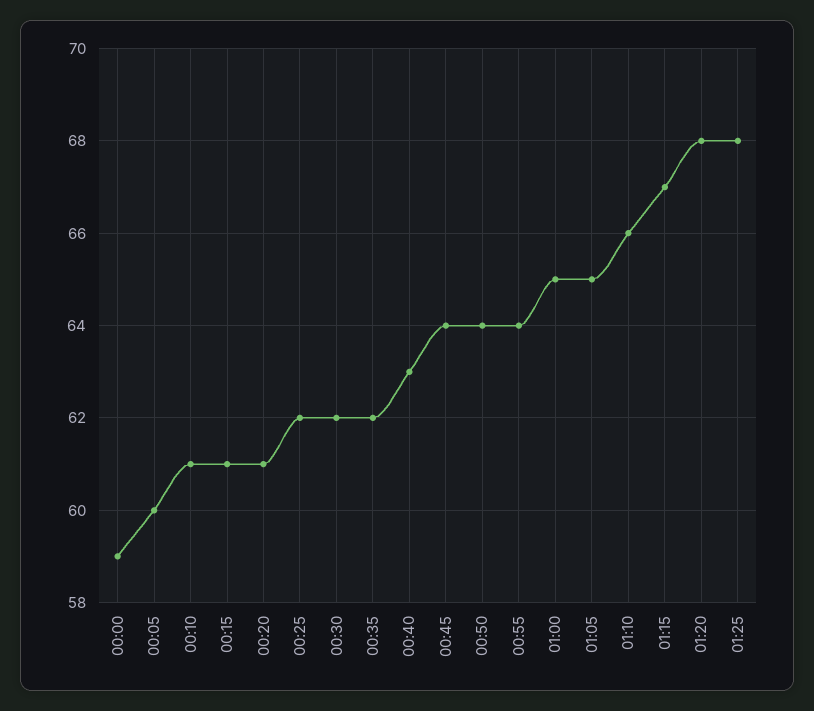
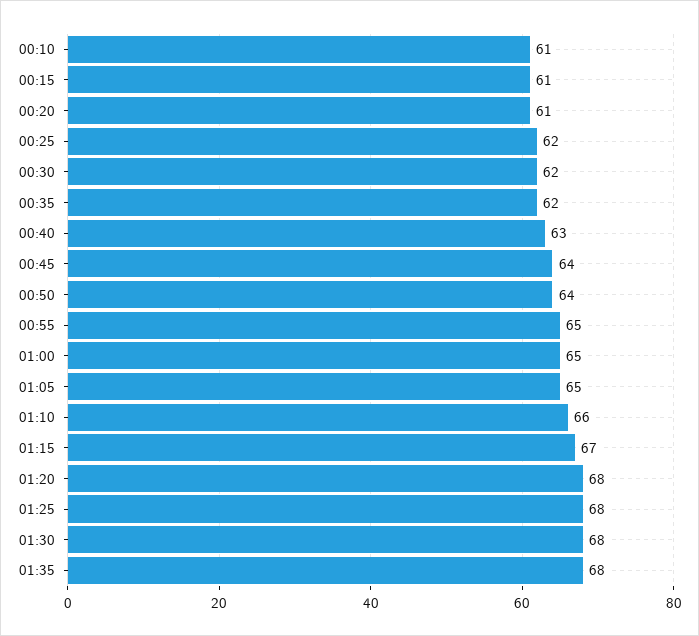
00:00: 59 -> none
00:05: 60 -> none
00:55: 64 -> 65
01:30: none -> 68
01:35: none -> 68

